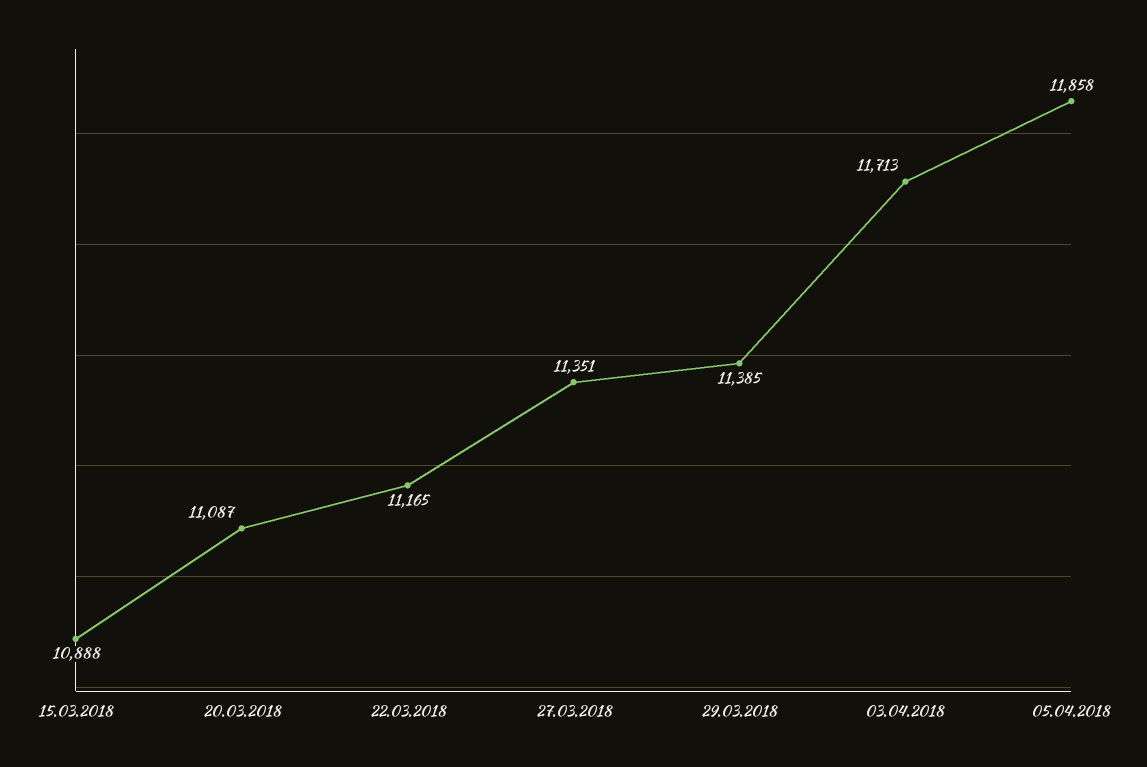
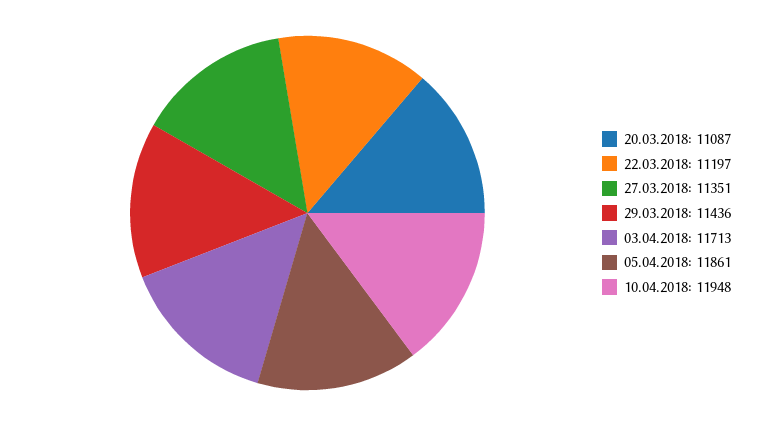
15.03.2018: 10888 -> none
22.03.2018: 11165 -> 11197
29.03.2018: 11385 -> 11436
05.04.2018: 11858 -> 11861
10.04.2018: none -> 11948

